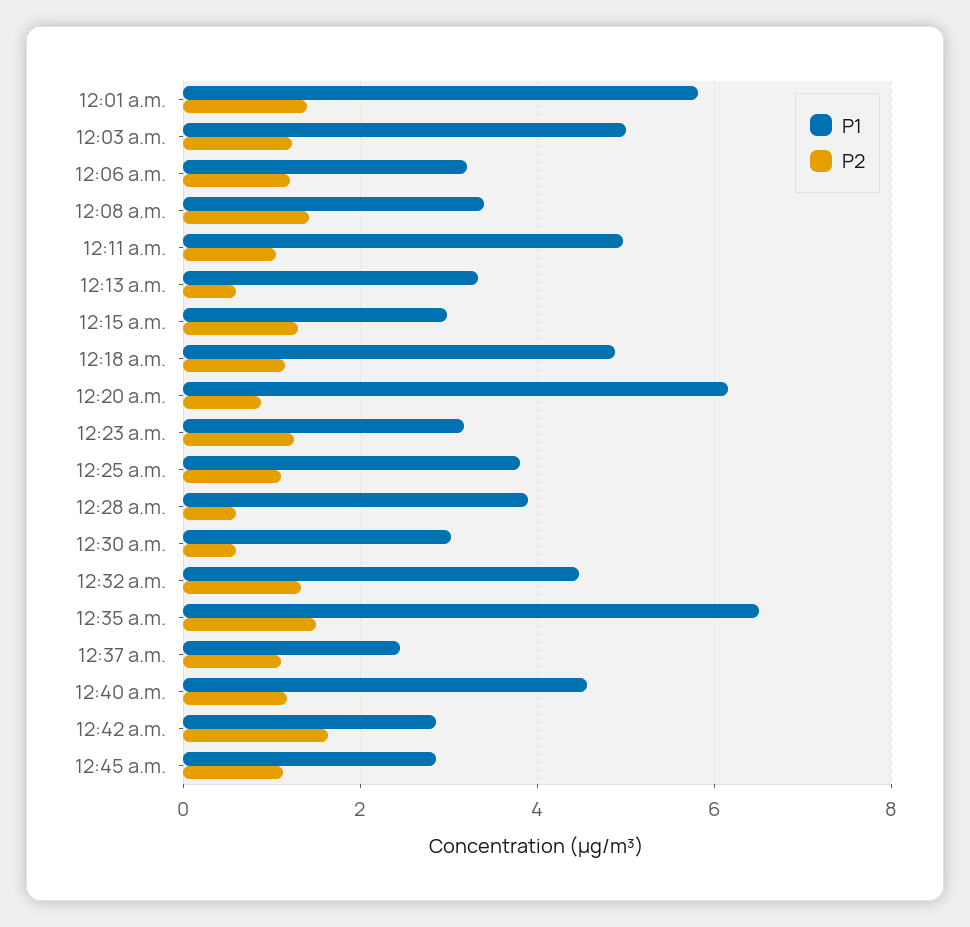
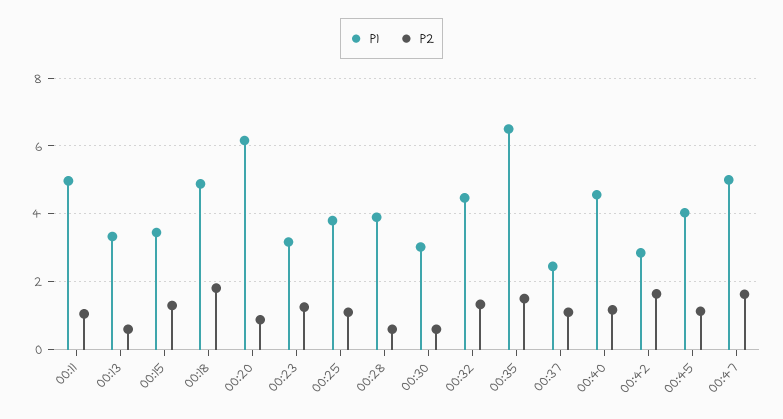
P1, 12:01 a.m.: 5.8 -> none
P2, 12:01 a.m.: 1.4 -> none
P1, 12:03 a.m.: 5 -> none
P2, 12:03 a.m.: 1.2 -> none
P1, 12:06 a.m.: 3.2 -> none
P2, 12:06 a.m.: 1.2 -> none
P1, 12:08 a.m.: 3.4 -> none
P2, 12:08 a.m.: 1.4 -> none
P1, 12:15 a.m.: 3 -> 3.4
P2, 12:18 a.m.: 1.2 -> 1.8
P1, 12:45 a.m.: 2.8 -> 4
P1, 00:47: none -> 5
P2, 00:47: none -> 1.6

